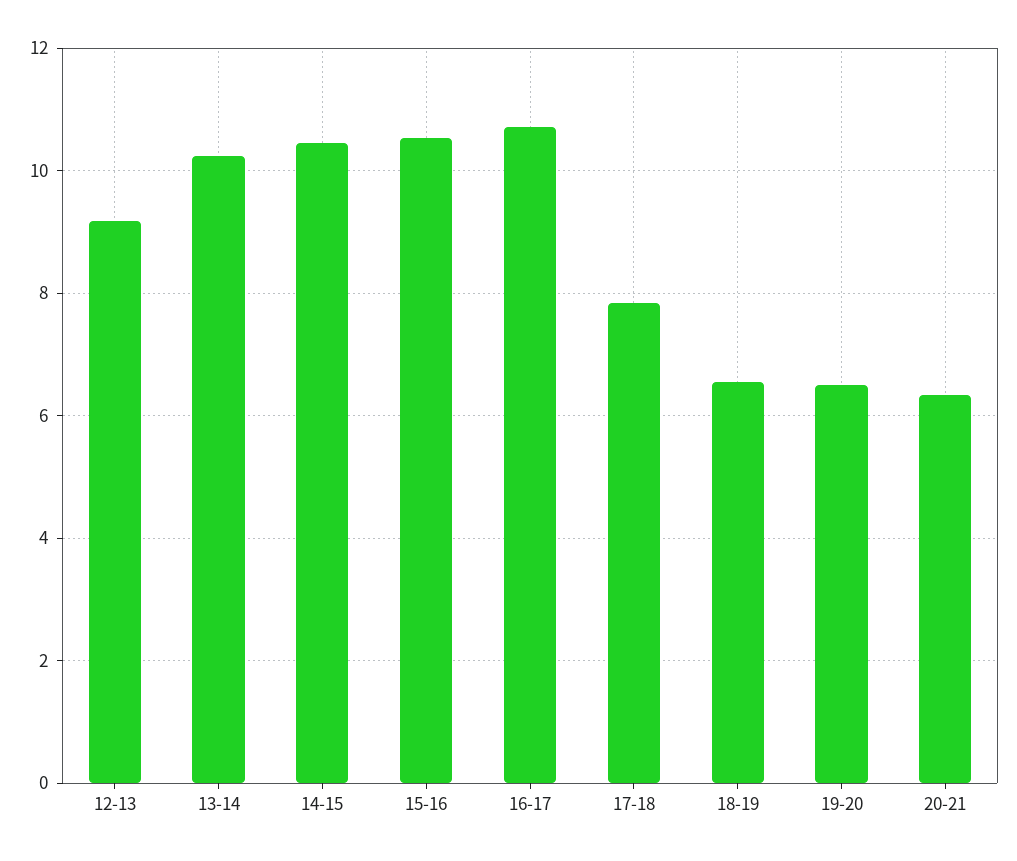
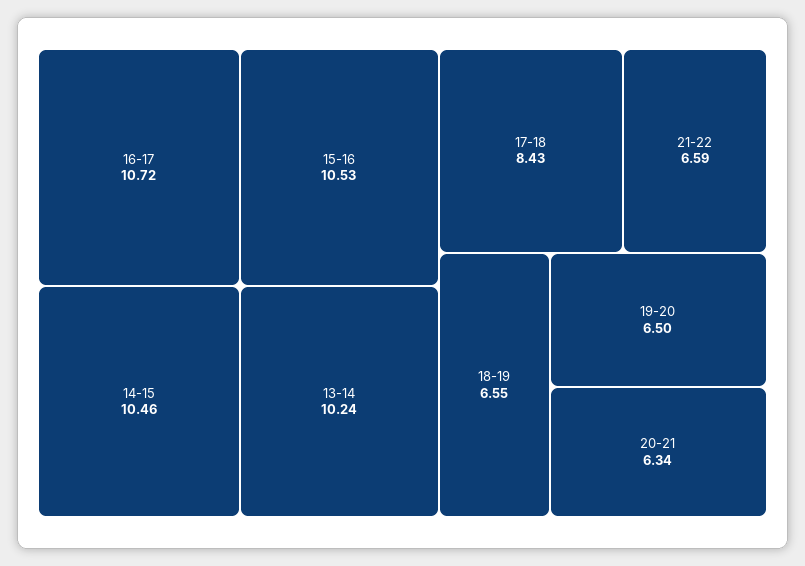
12-13: 9.2 -> none
17-18: 7.8 -> 8.43
21-22: none -> 6.59

